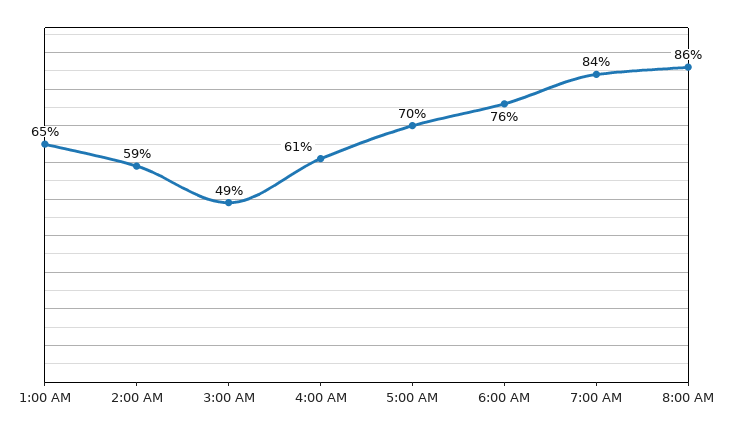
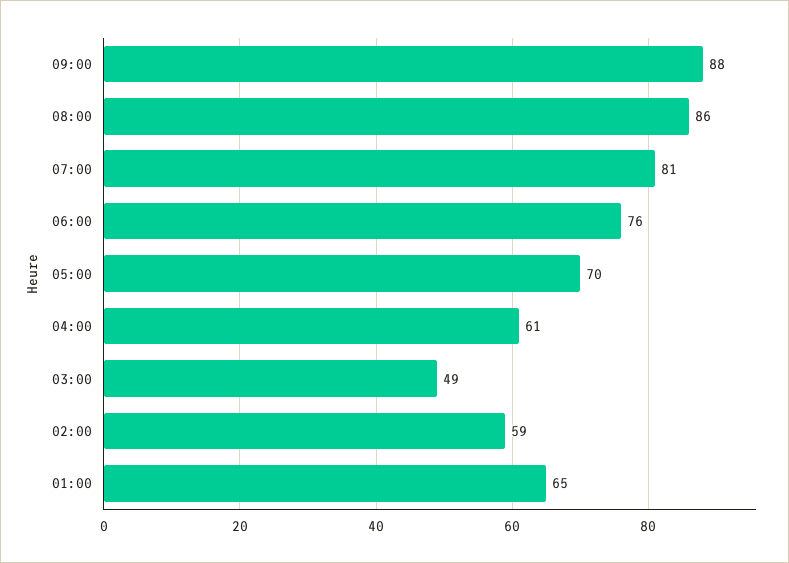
7:00 AM: 84 -> 81
09:00: none -> 88

